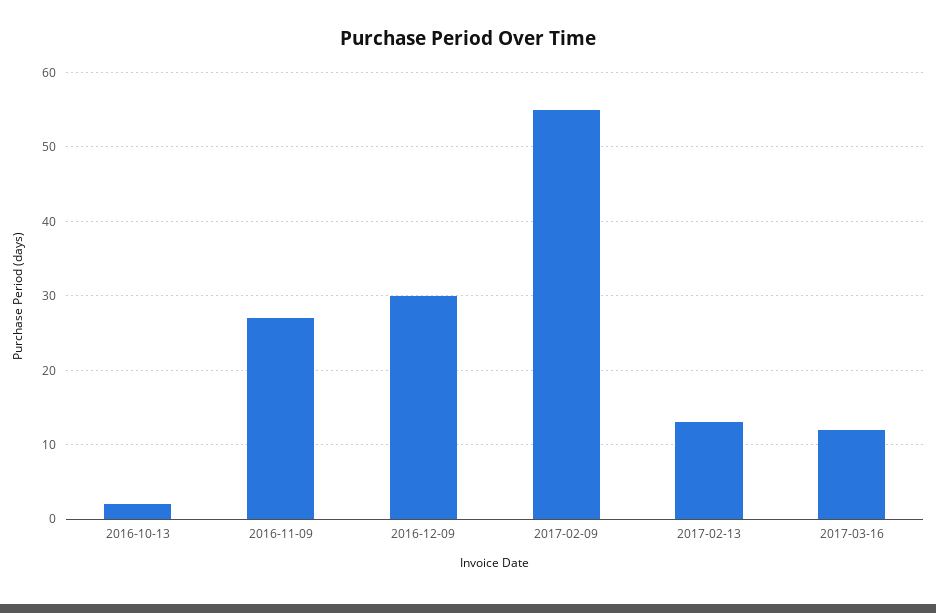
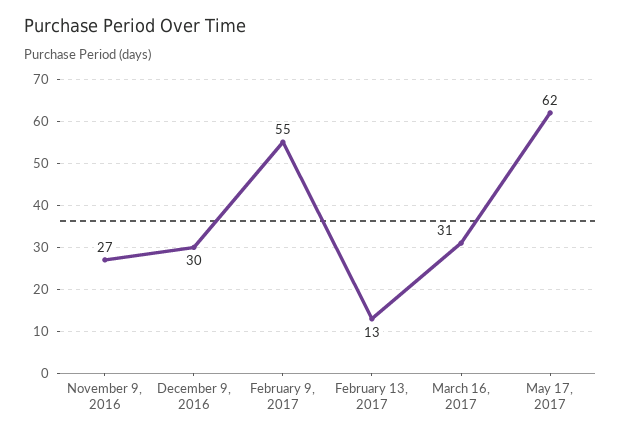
2016-10-13: 2 -> none
2017-03-16: 12 -> 31
May 17, 2017: none -> 62

